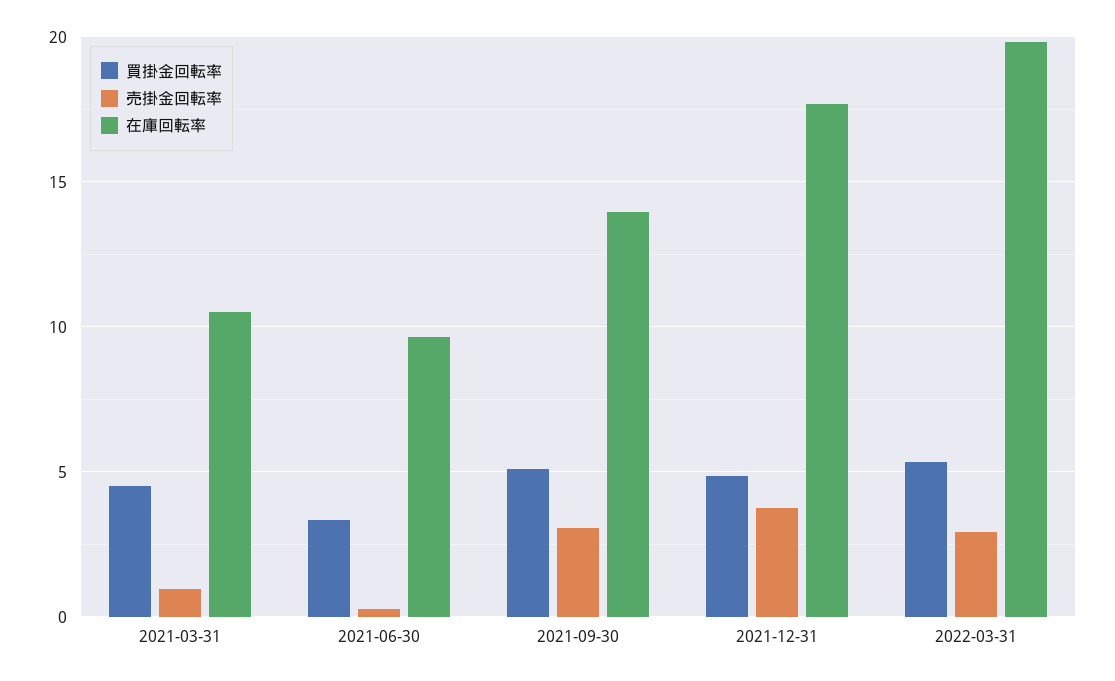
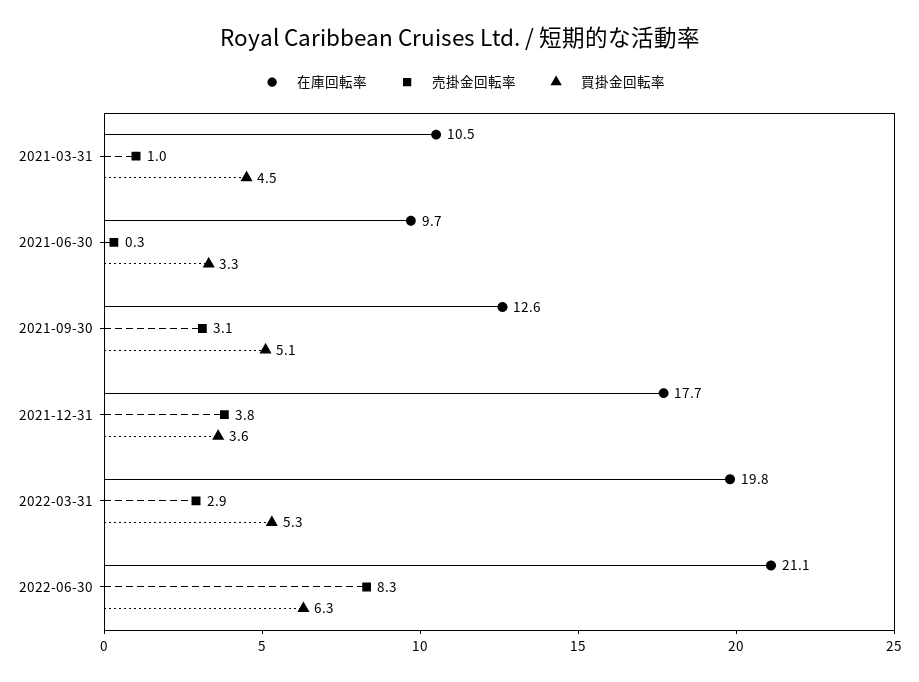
在庫回転率, 2021-09-30: 14 -> 12.6
買掛金回転率, 2021-12-31: 5 -> 3.6
在庫回転率, 2022-06-30: none -> 21.1
売掛金回転率, 2022-06-30: none -> 8.3
買掛金回転率, 2022-06-30: none -> 6.3

